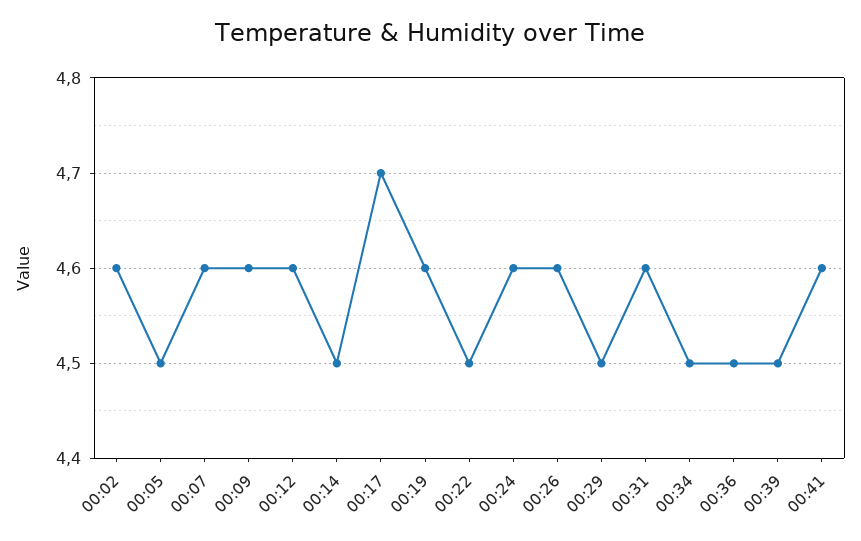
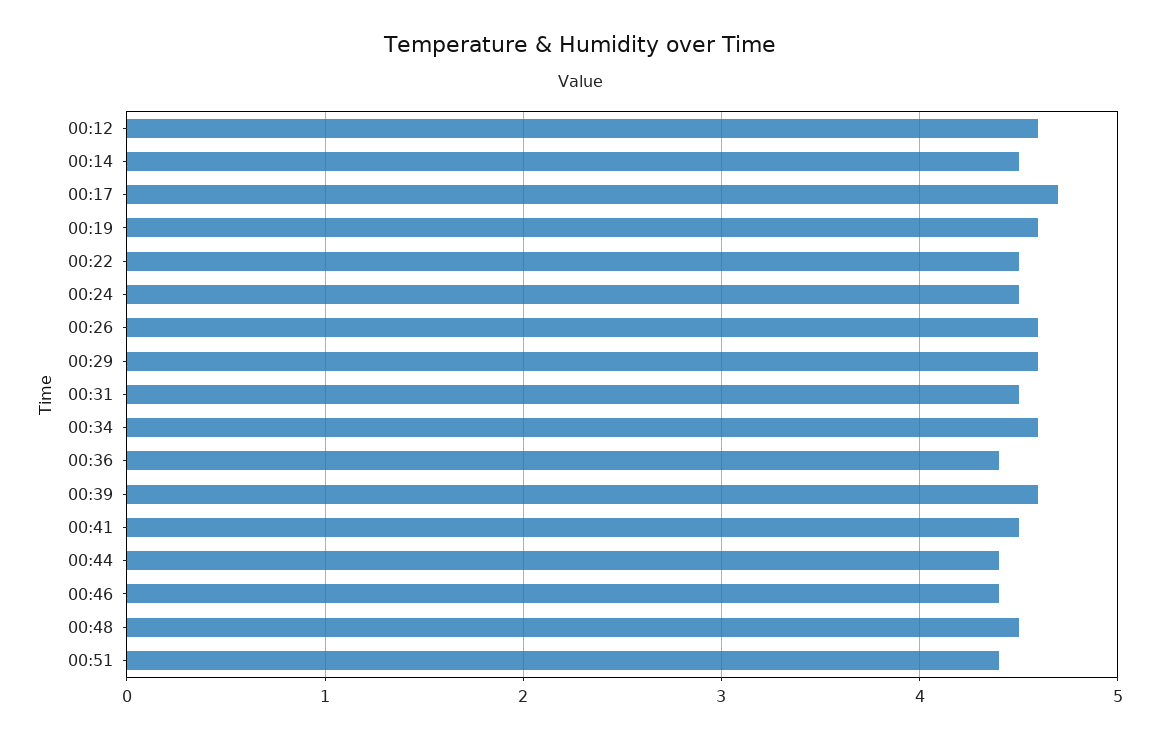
00:02: 4.6 -> none
00:05: 4.5 -> none
00:07: 4.6 -> none
00:09: 4.6 -> none
00:24: 4.6 -> 4.5
00:29: 4.5 -> 4.6
00:31: 4.6 -> 4.5
00:34: 4.5 -> 4.6
00:36: 4.5 -> 4.4
00:39: 4.5 -> 4.6
00:41: 4.6 -> 4.5
00:44: none -> 4.4
00:46: none -> 4.4
00:48: none -> 4.5
00:51: none -> 4.4

